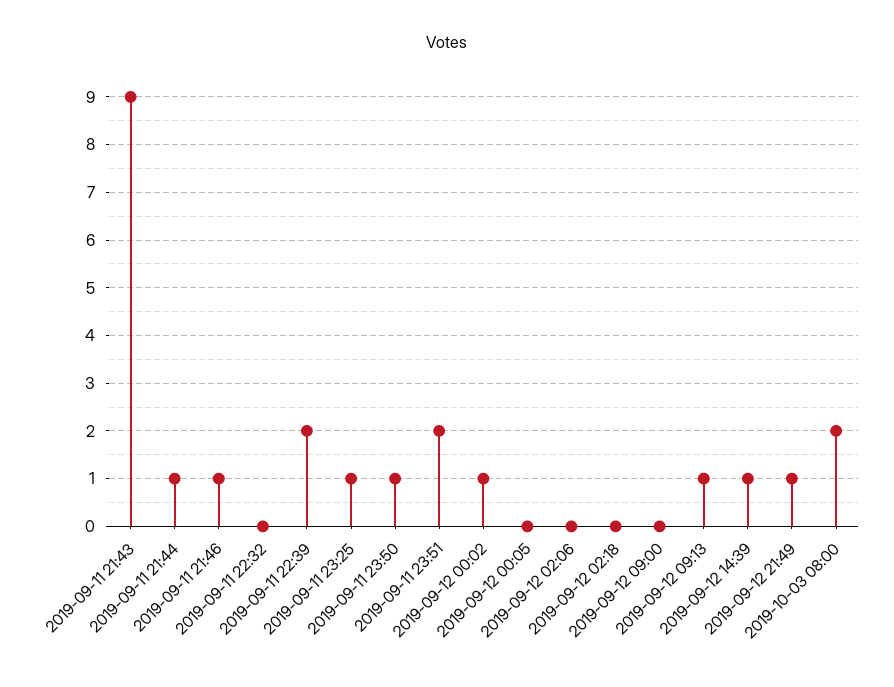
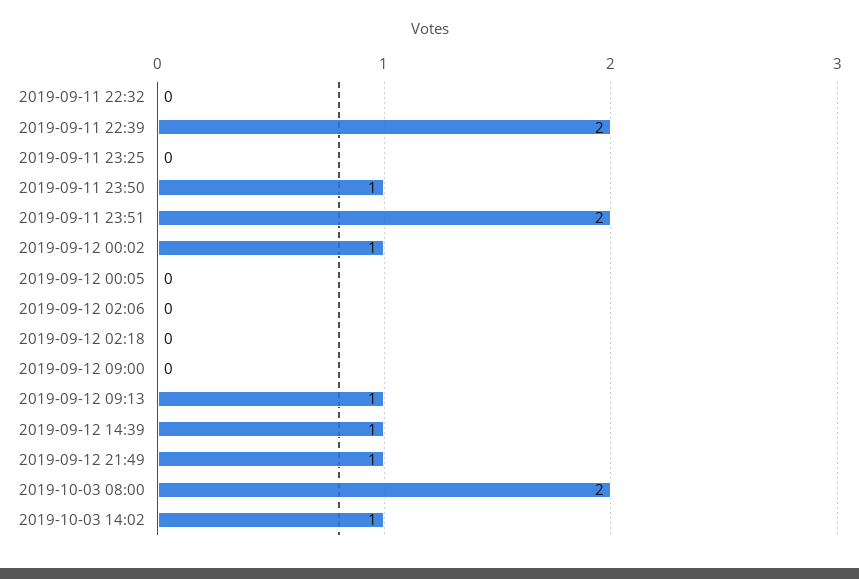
2019-09-11 21:43: 9 -> none
2019-09-11 21:44: 1 -> none
2019-09-11 21:46: 1 -> none
2019-09-11 23:25: 1 -> 0
2019-10-03 14:02: none -> 1

